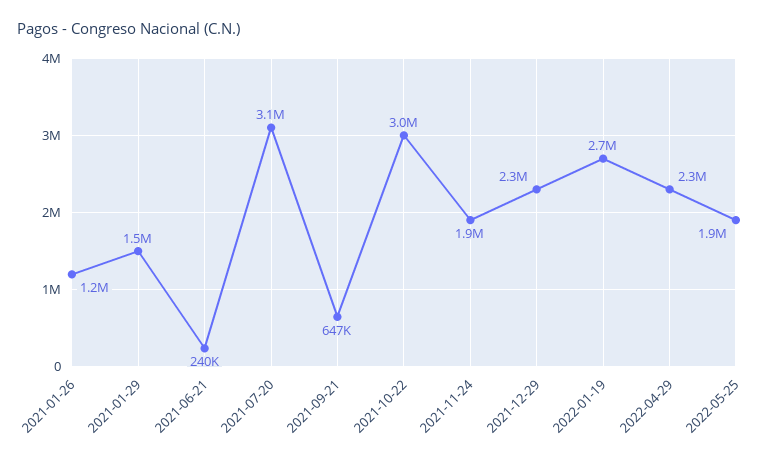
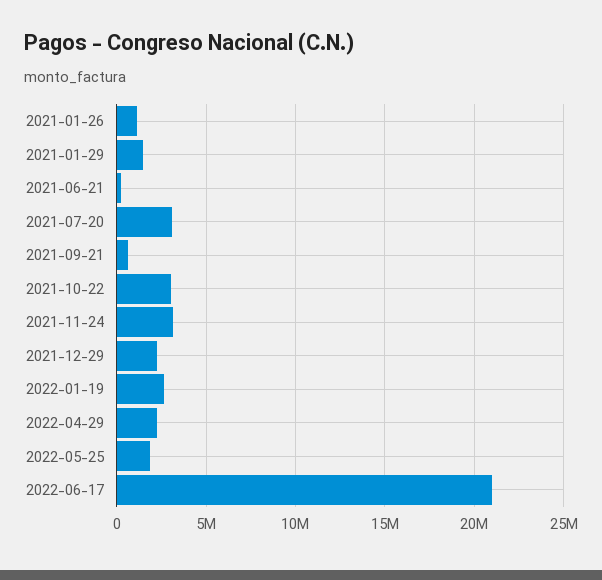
2021-11-24: 1900000 -> 3000000
2022-06-17: none -> 21000000

